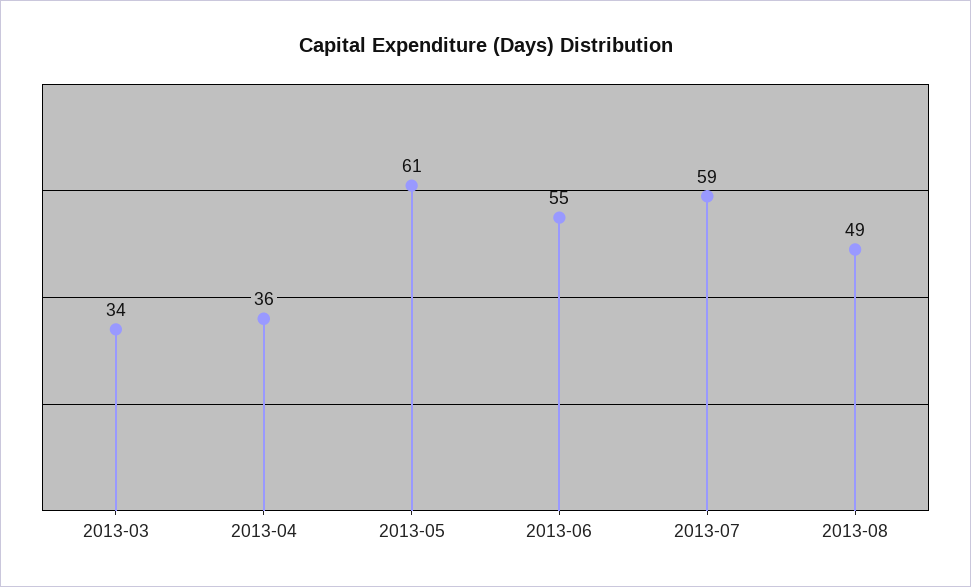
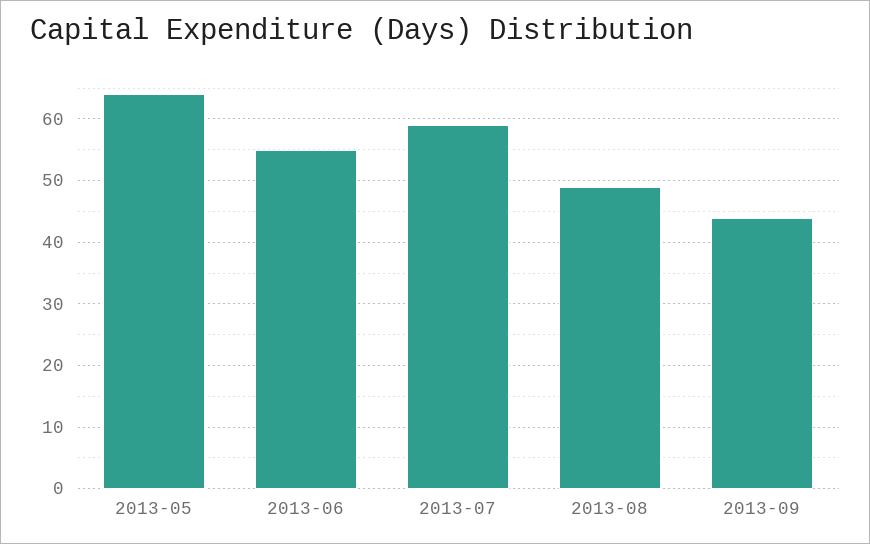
2013-03: 34 -> none
2013-04: 36 -> none
2013-05: 61 -> 64
2013-09: none -> 44

